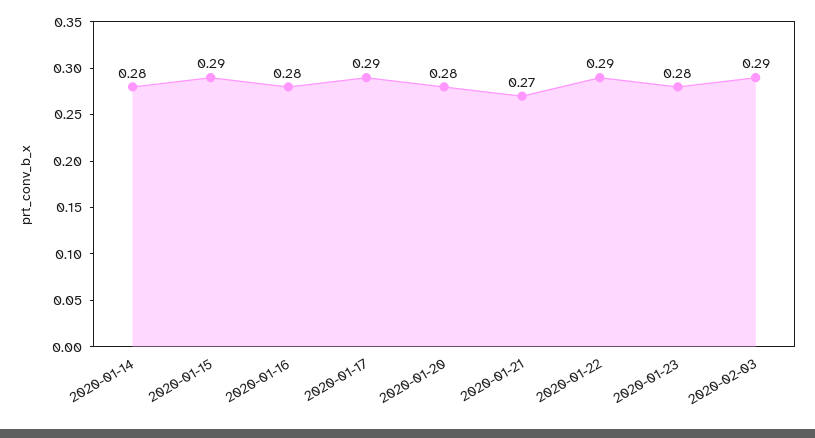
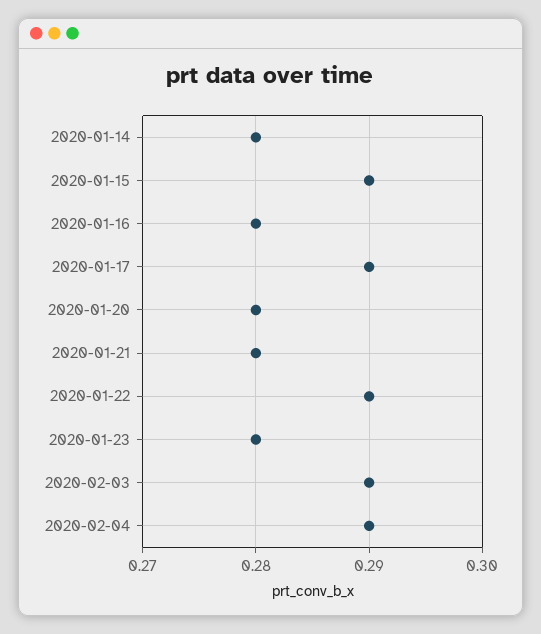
2020-01-21: 0.27 -> 0.28
2020-02-04: none -> 0.29

